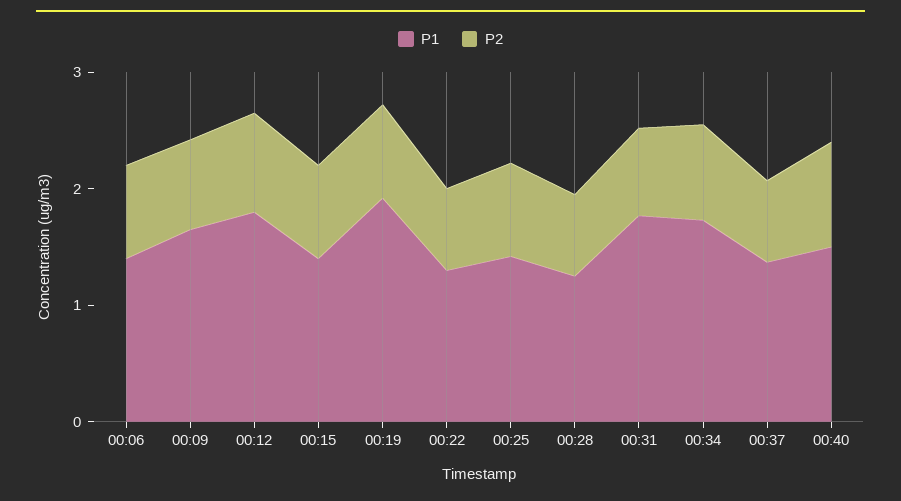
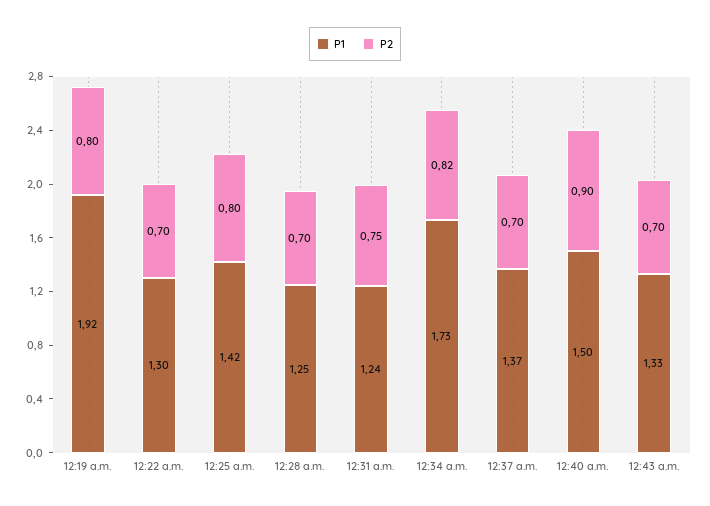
P1, 00:06: 1.4 -> none
P2, 00:06: 0.8 -> none
P1, 00:09: 1.6 -> none
P2, 00:09: 0.8 -> none
P1, 00:12: 1.8 -> none
P2, 00:12: 0.8 -> none
P1, 00:15: 1.4 -> none
P2, 00:15: 0.8 -> none
P1, 00:31: 1.8 -> 1.24
P1, 12:43 a.m.: none -> 1.33
P2, 12:43 a.m.: none -> 0.7

